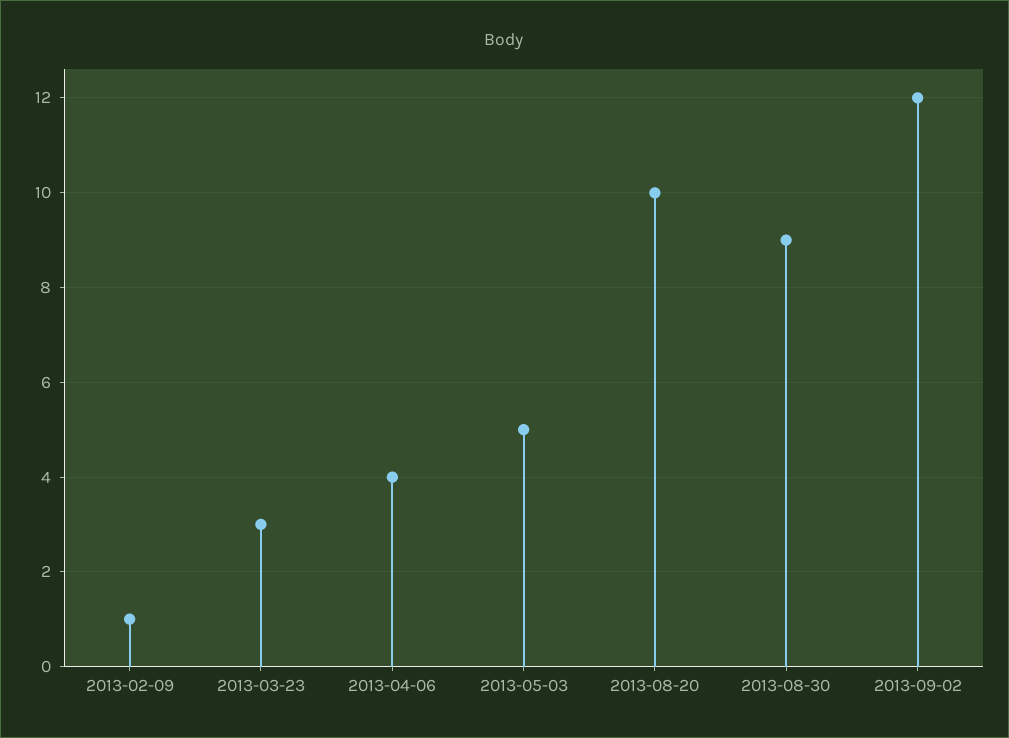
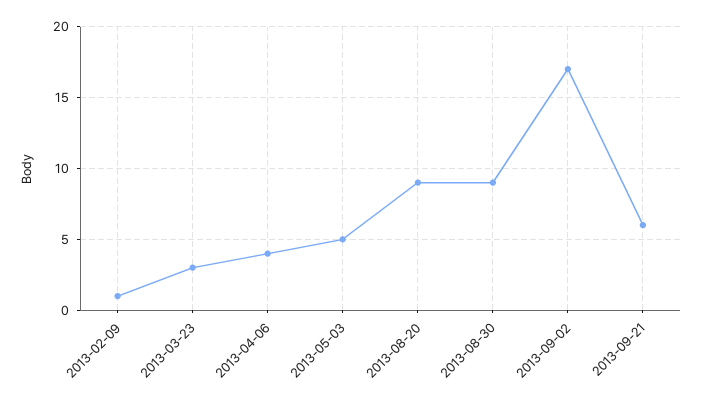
2013-08-20: 10 -> 9
2013-09-02: 12 -> 17
2013-09-21: none -> 6

